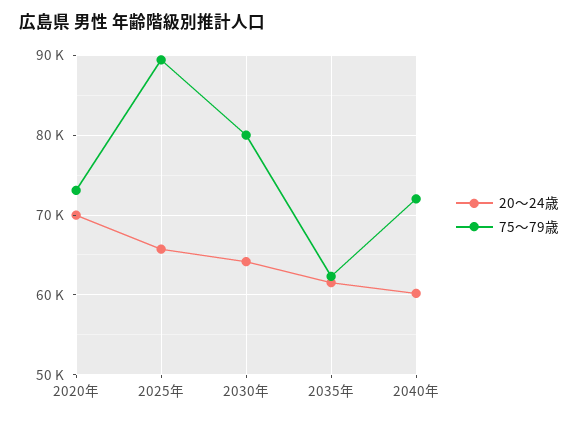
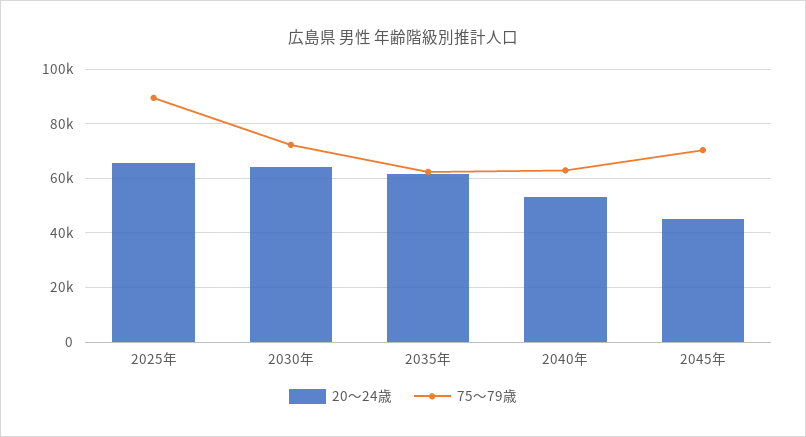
20～24歳, 2020年: 70000 -> none
75～79歳, 2020年: 73000 -> none
75～79歳, 2030年: 80000 -> 72500
20～24歳, 2040年: 60000 -> 52500
75～79歳, 2040年: 72000 -> 62500
20～24歳, 2045年: none -> 45000
75～79歳, 2045年: none -> 70000

